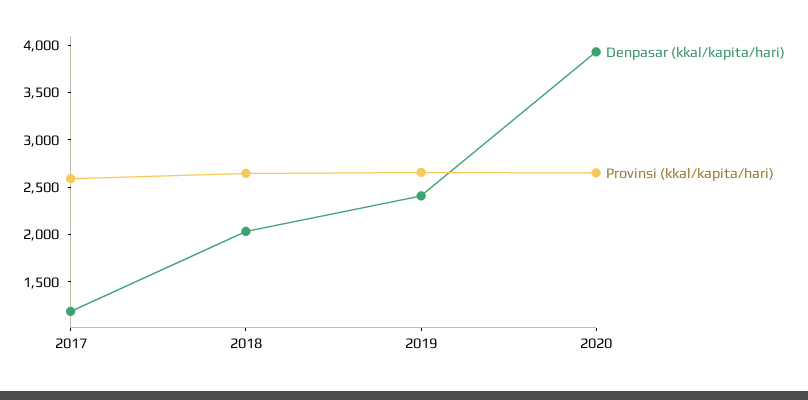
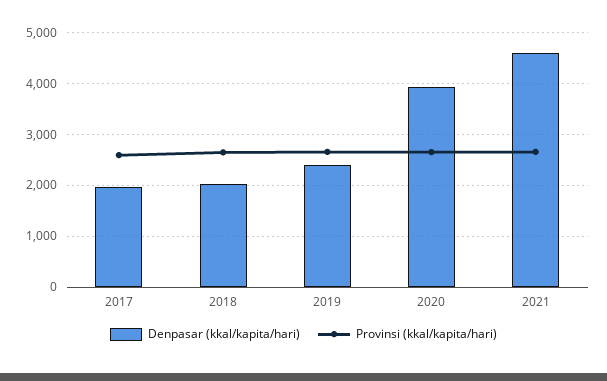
Denpasar (kkal/kapita/hari), 2017: 1200 -> 2000
Denpasar (kkal/kapita/hari), 2021: none -> 4600
Provinsi (kkal/kapita/hari), 2021: none -> 2600

